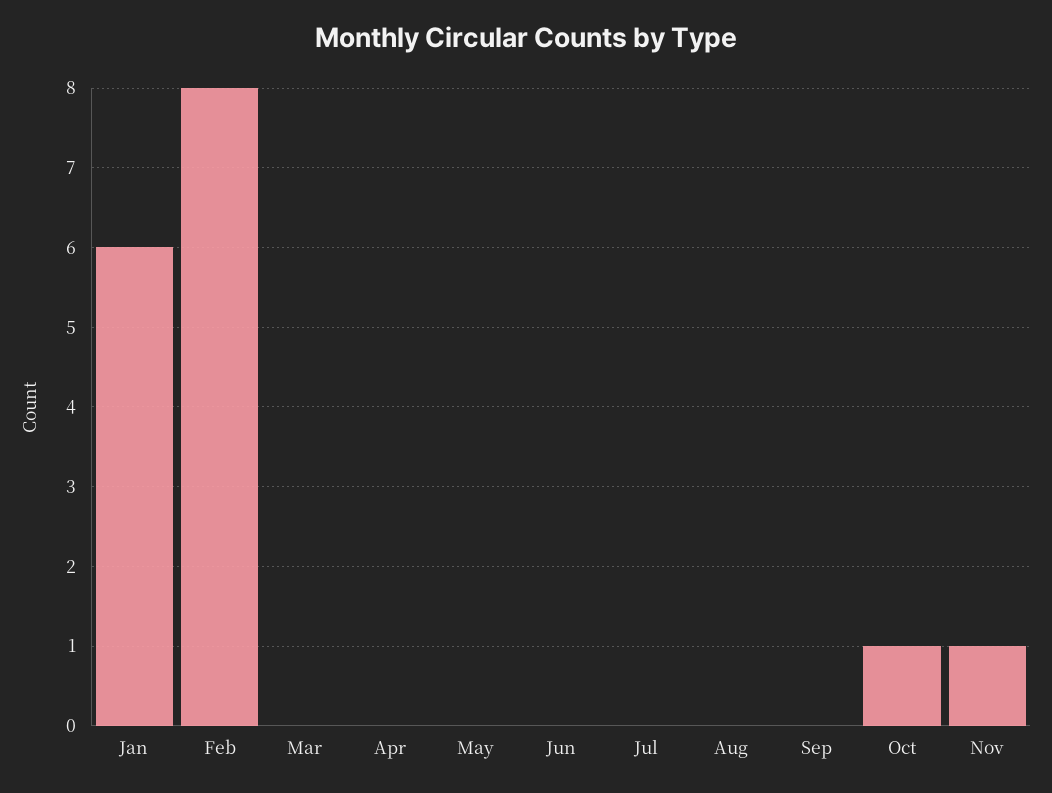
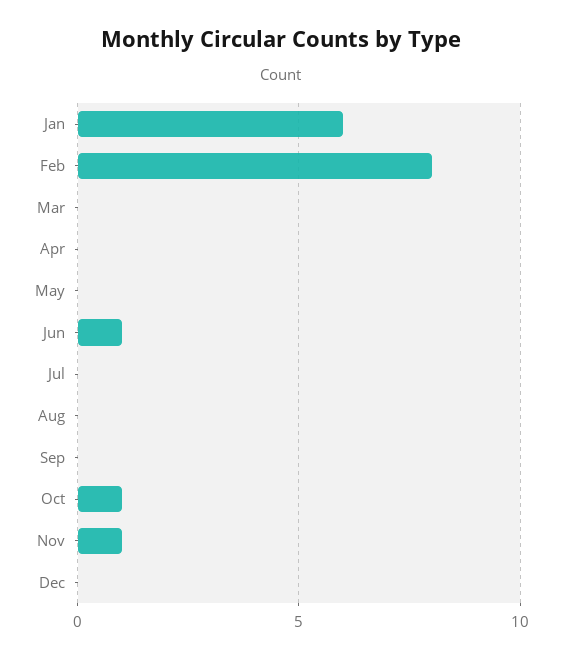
Jun: 0 -> 1
Dec: none -> 0

